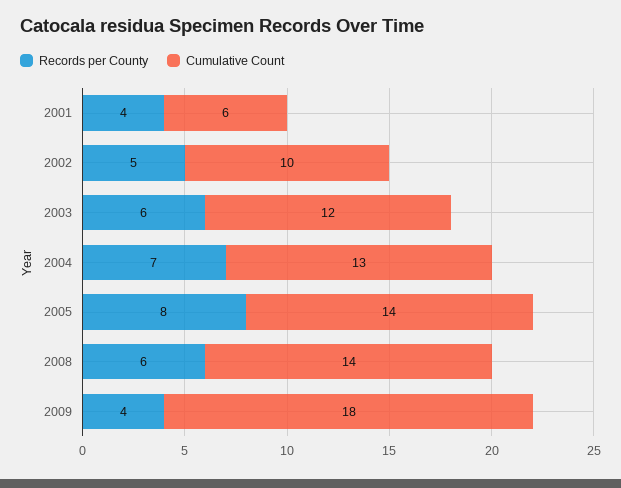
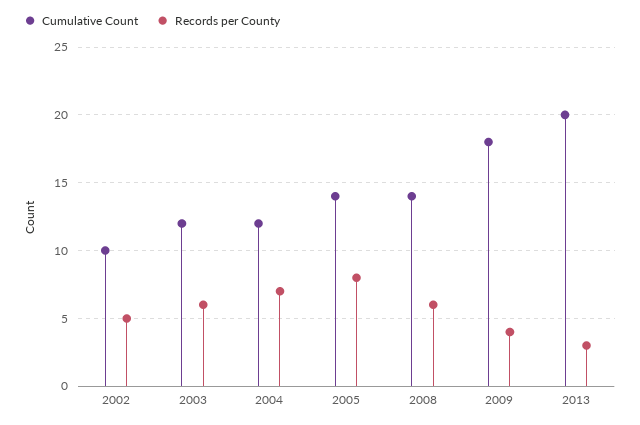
Records per County, 2001: 4 -> none
Cumulative Count, 2001: 6 -> none
Cumulative Count, 2004: 13 -> 12
Cumulative Count, 2013: none -> 20
Records per County, 2013: none -> 3

